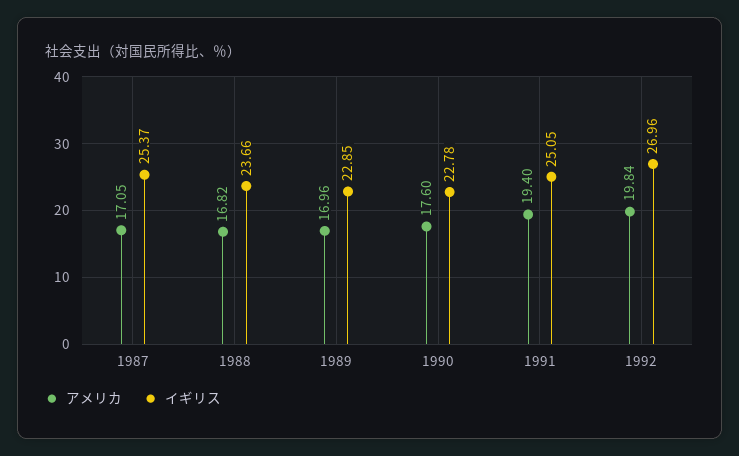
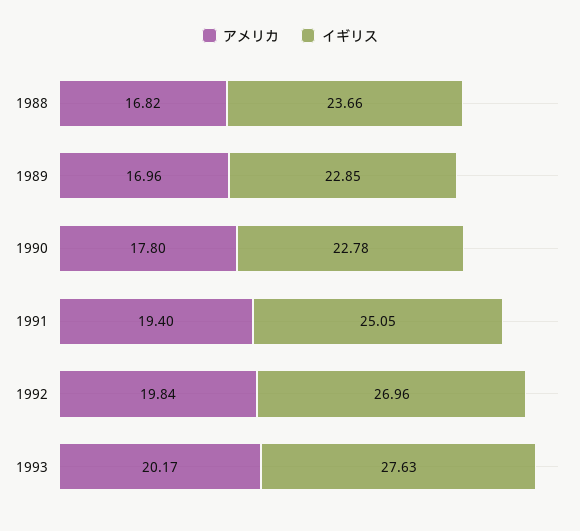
アメリカ, 1987: 17.05 -> none
イギリス, 1987: 25.37 -> none
アメリカ, 1990: 17.6 -> 17.8
アメリカ, 1993: none -> 20.17
イギリス, 1993: none -> 27.63

